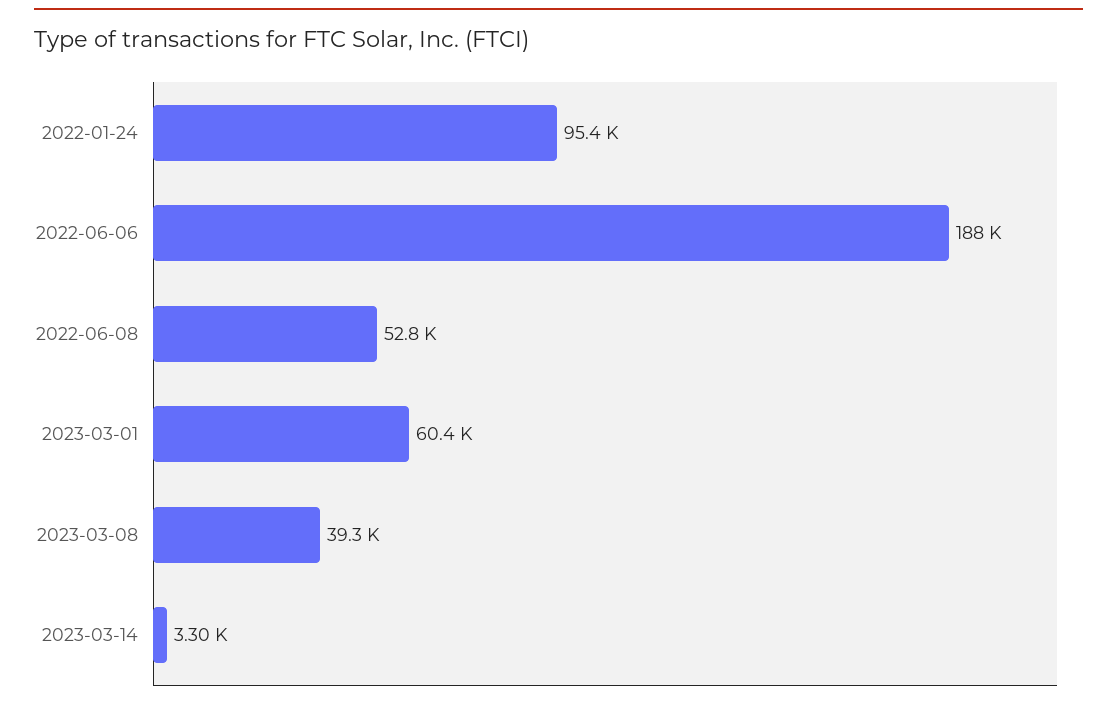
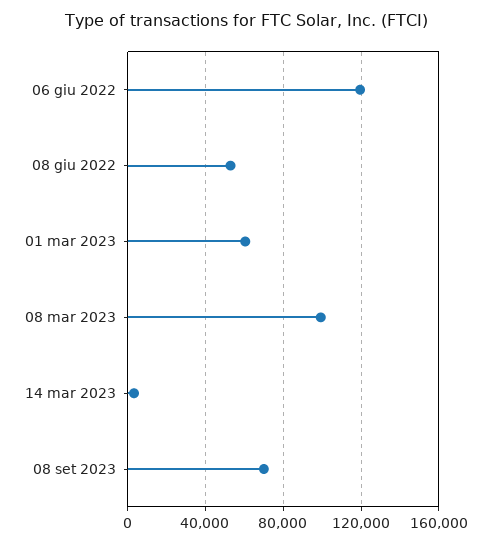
2022-01-24: 95400 -> none
2022-06-06: 188000 -> 120000
2023-03-08: 39300 -> 100000
08 set 2023: none -> 70000

